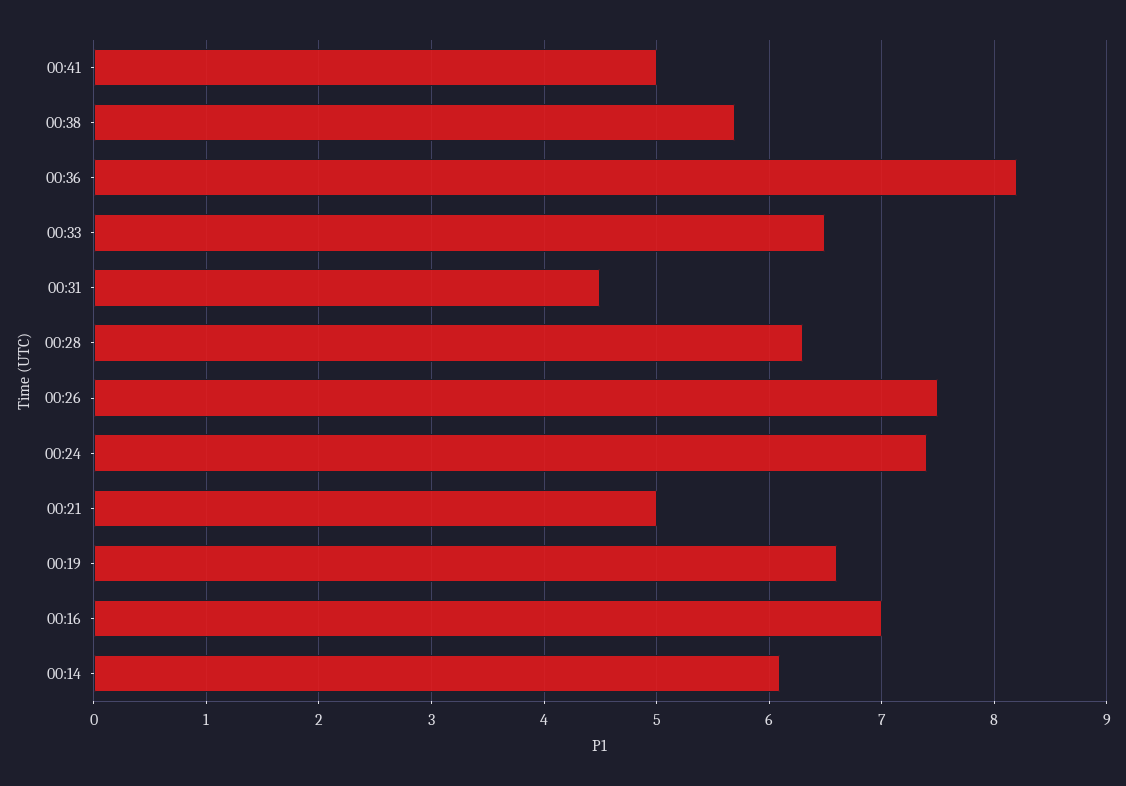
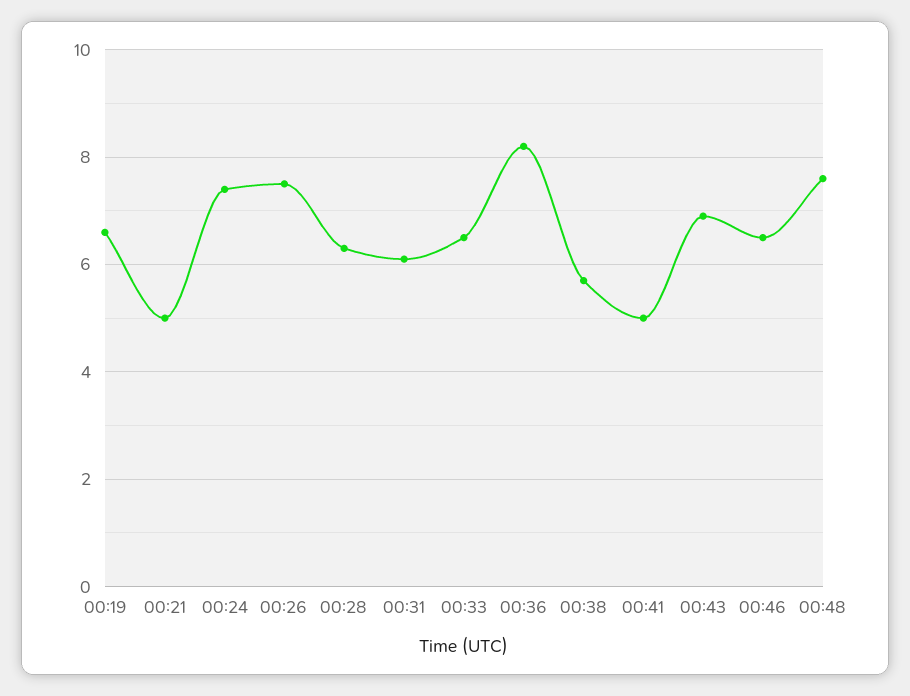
00:31: 4.5 -> 6
00:16: 7 -> none
00:14: 6.1 -> none
00:43: none -> 7
00:46: none -> 6.5
00:48: none -> 7.5

